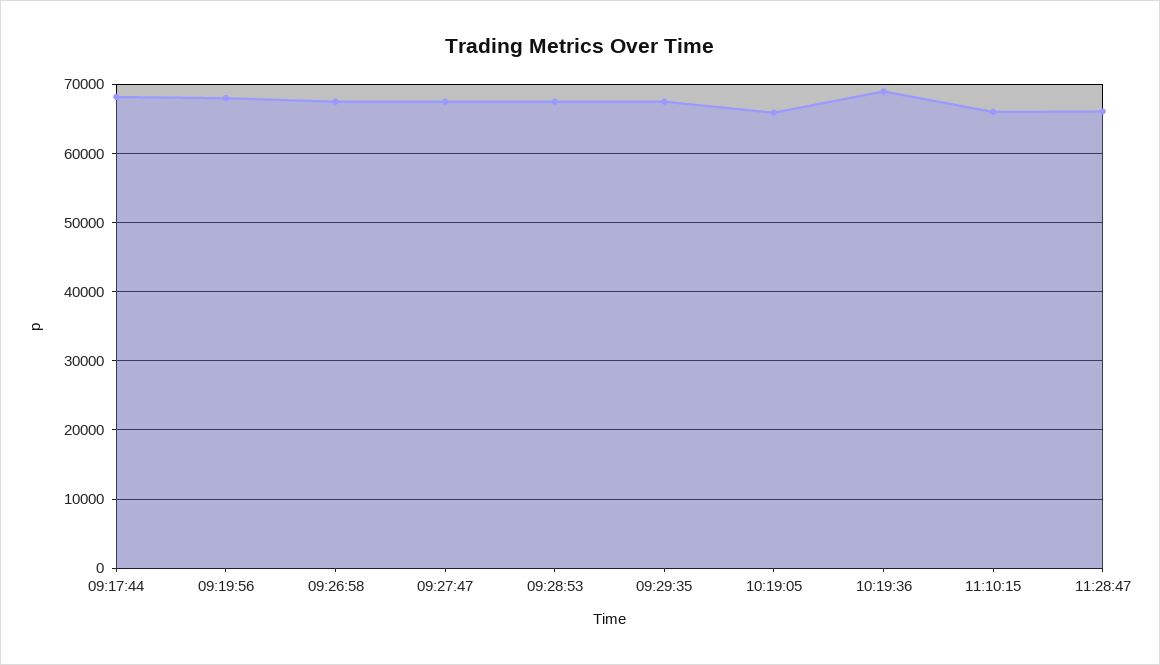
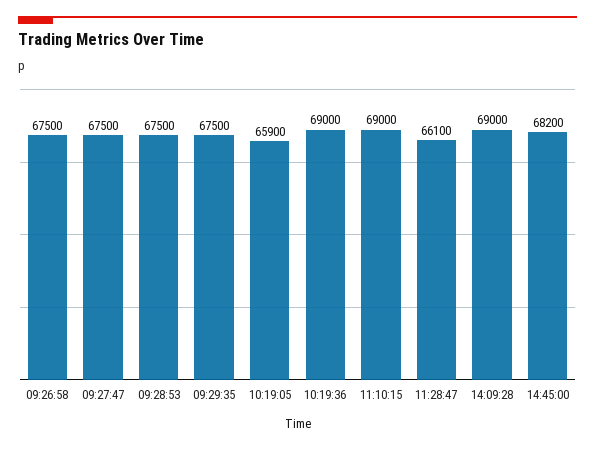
09:17:44: 68000 -> none
09:19:56: 68000 -> none
11:10:15: 66000 -> 69000
14:09:28: none -> 69000
14:45:00: none -> 68200

